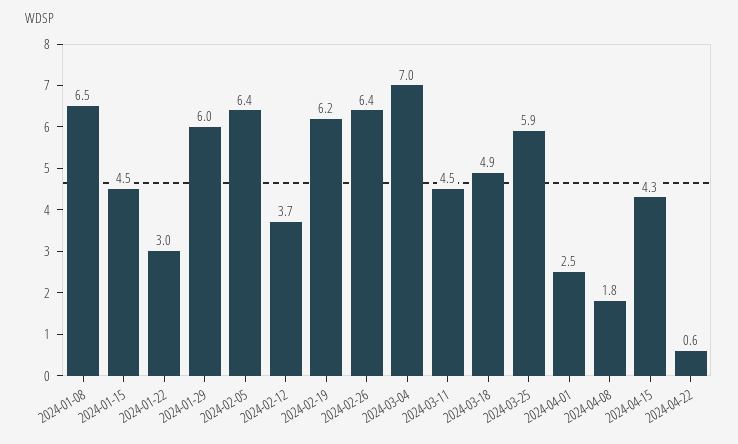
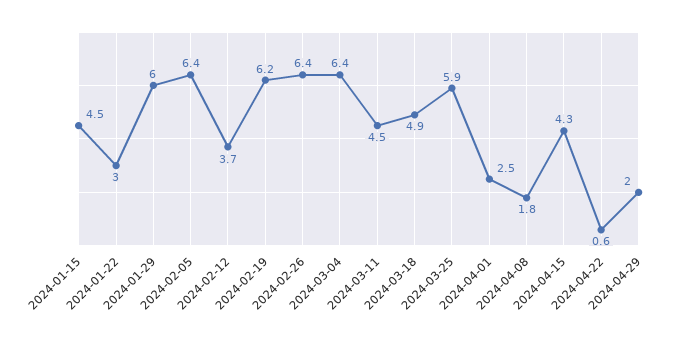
2024-01-08: 6.5 -> none
2024-03-04: 7 -> 6.4
2024-04-29: none -> 2

